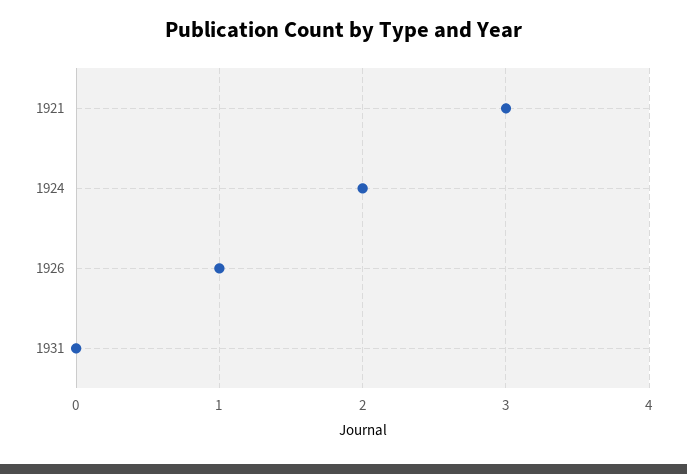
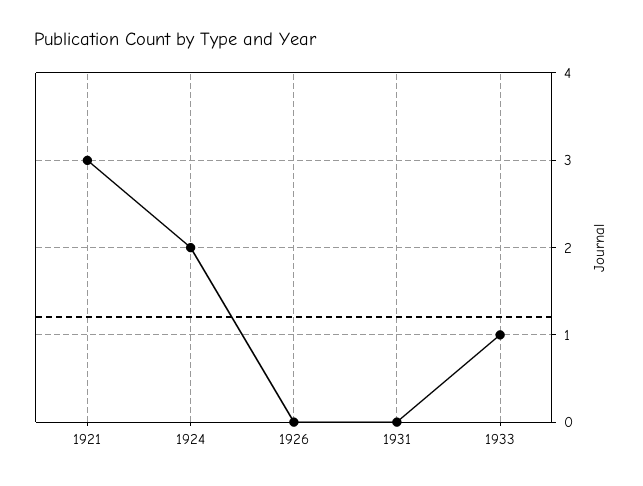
1926: 1 -> 0
1933: none -> 1

